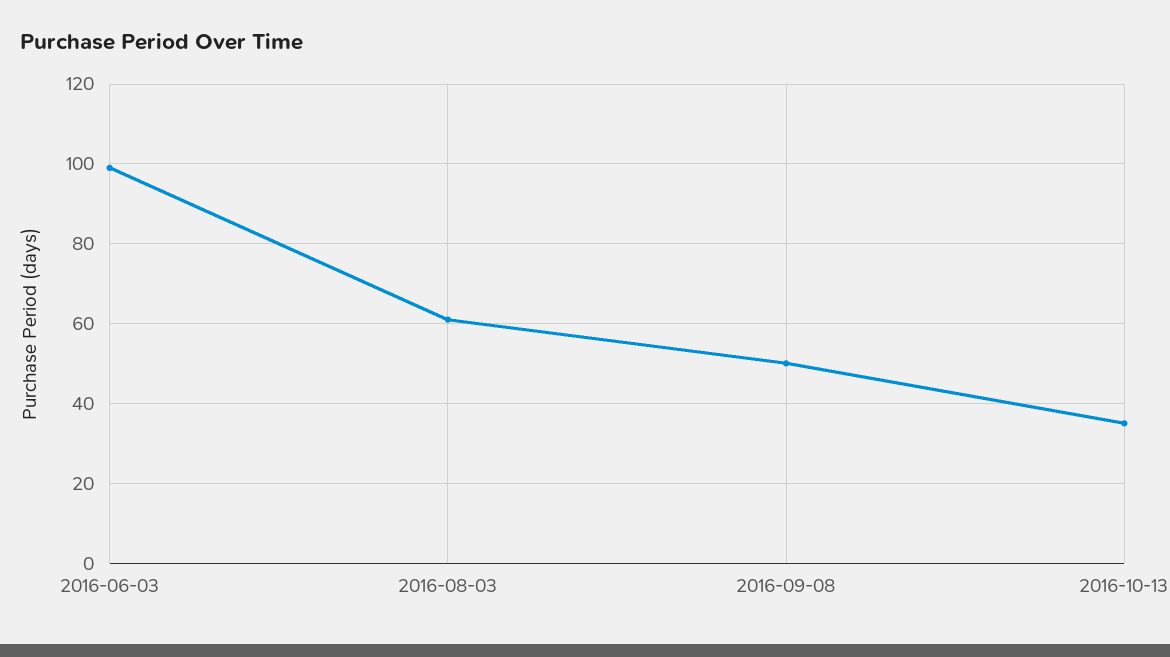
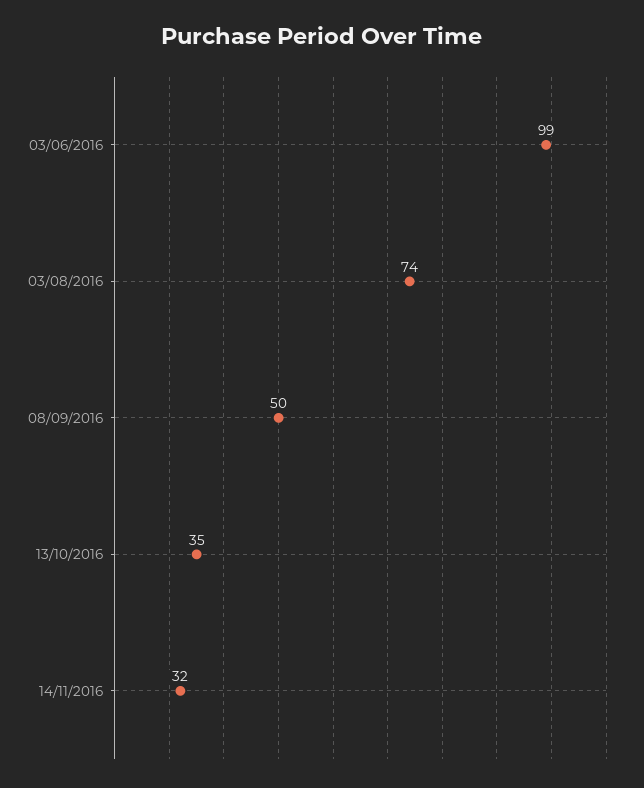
2016-08-03: 60 -> 74
14/11/2016: none -> 32

